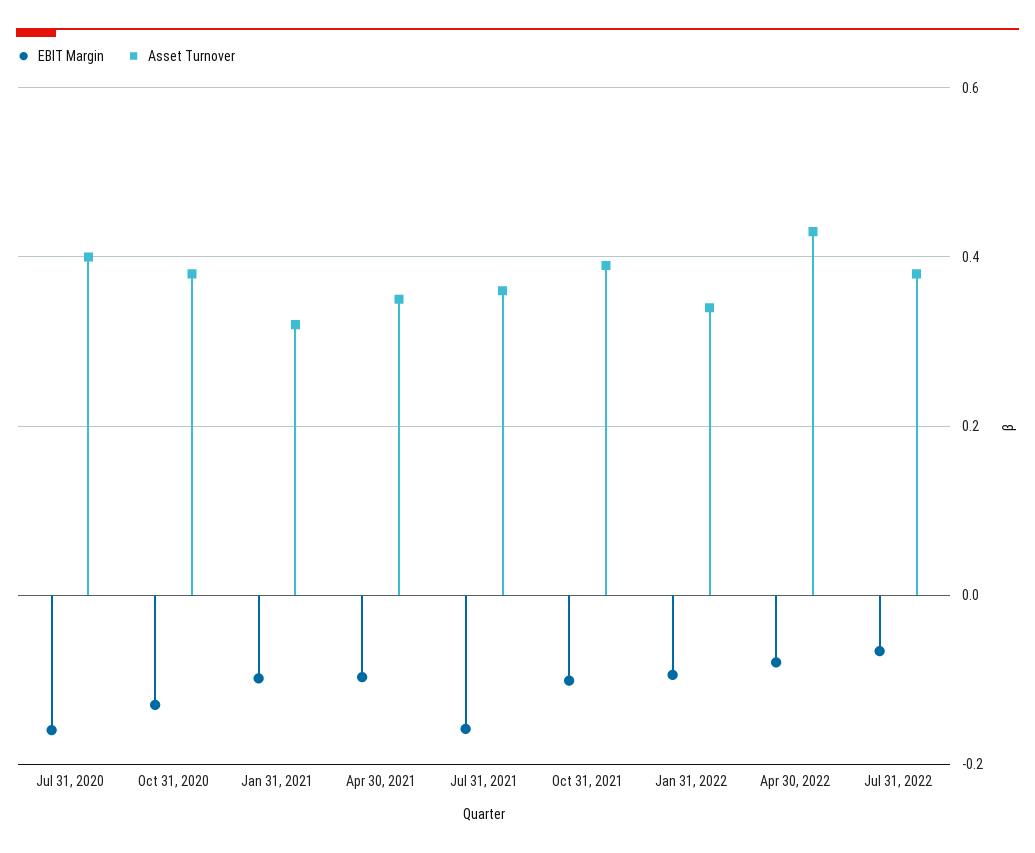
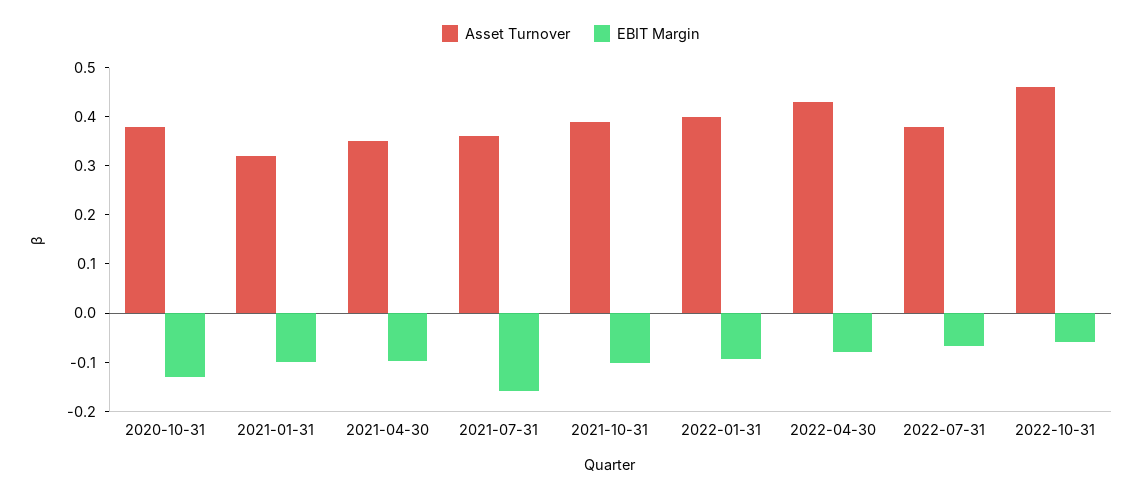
EBIT Margin, Jul 31, 2020: -0.16 -> none
Asset Turnover, Jul 31, 2020: 0.4 -> none
Asset Turnover, Jan 31, 2022: 0.34 -> 0.4
Asset Turnover, 2022-10-31: none -> 0.46
EBIT Margin, 2022-10-31: none -> -0.06

